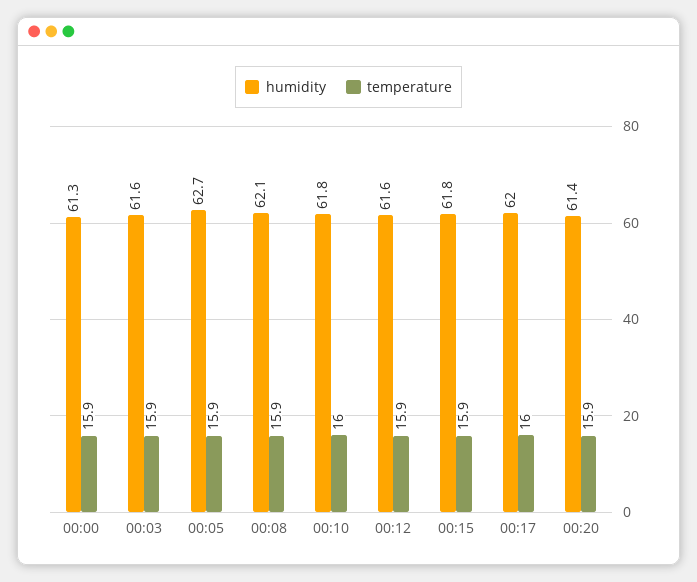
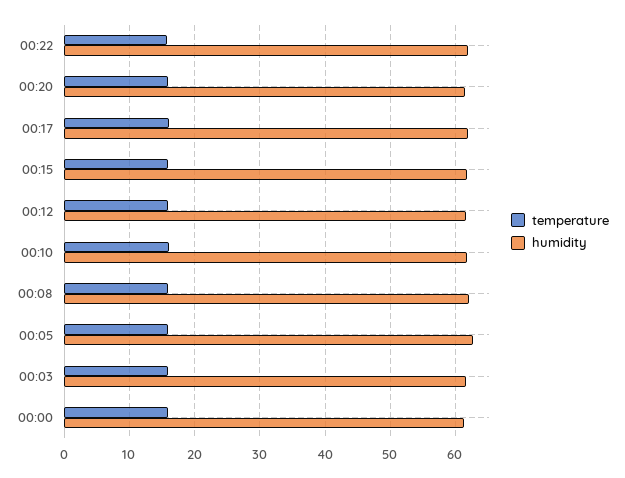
temperature, 00:22: none -> 16
humidity, 00:22: none -> 62

